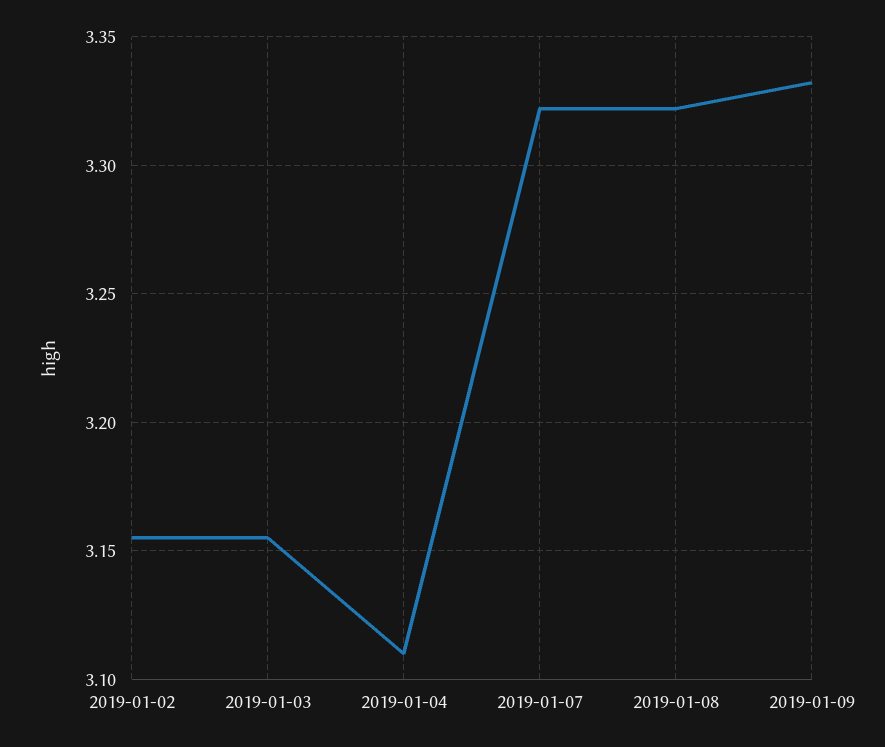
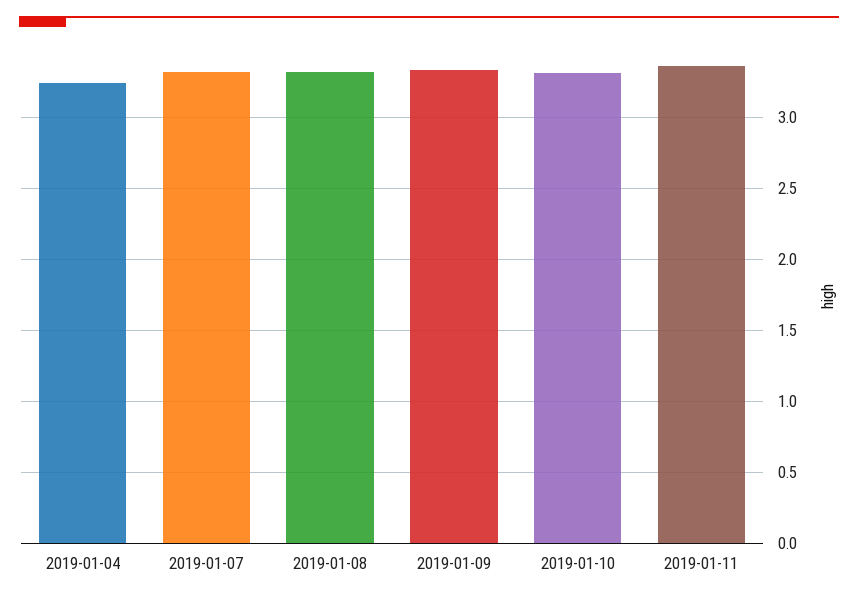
2019-01-02: 3.155 -> none
2019-01-03: 3.155 -> none
2019-01-04: 3.11 -> 3.25
2019-01-10: none -> 3.3
2019-01-11: none -> 3.35

